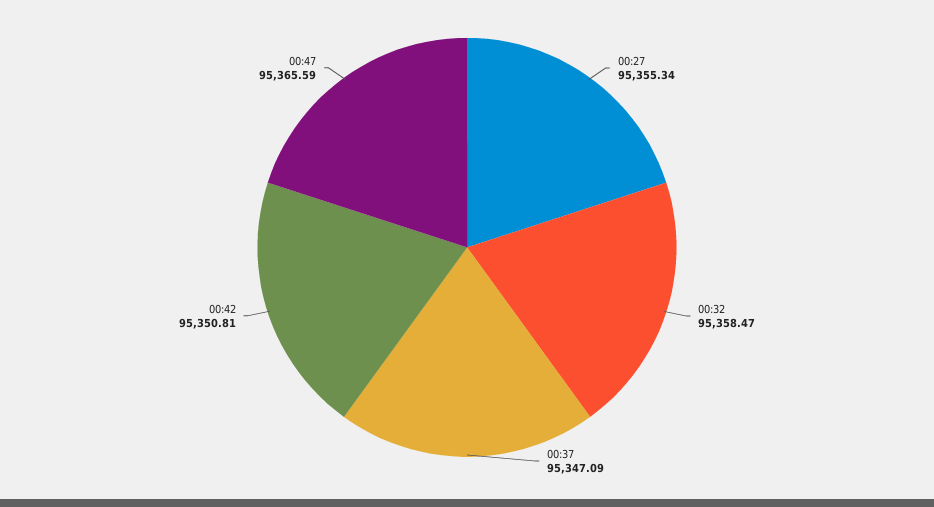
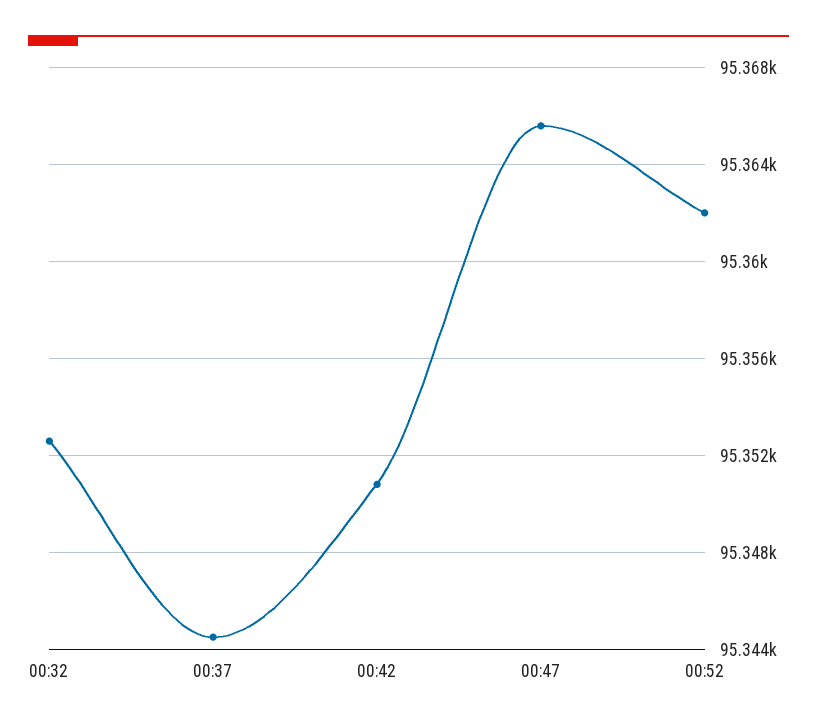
00:27: 95355.34 -> none
00:32: 95358.47 -> 95352.5
00:37: 95347.09 -> 95344.5
00:52: none -> 95362

